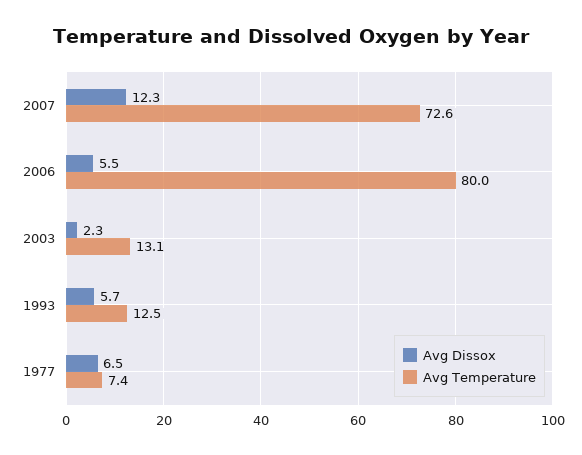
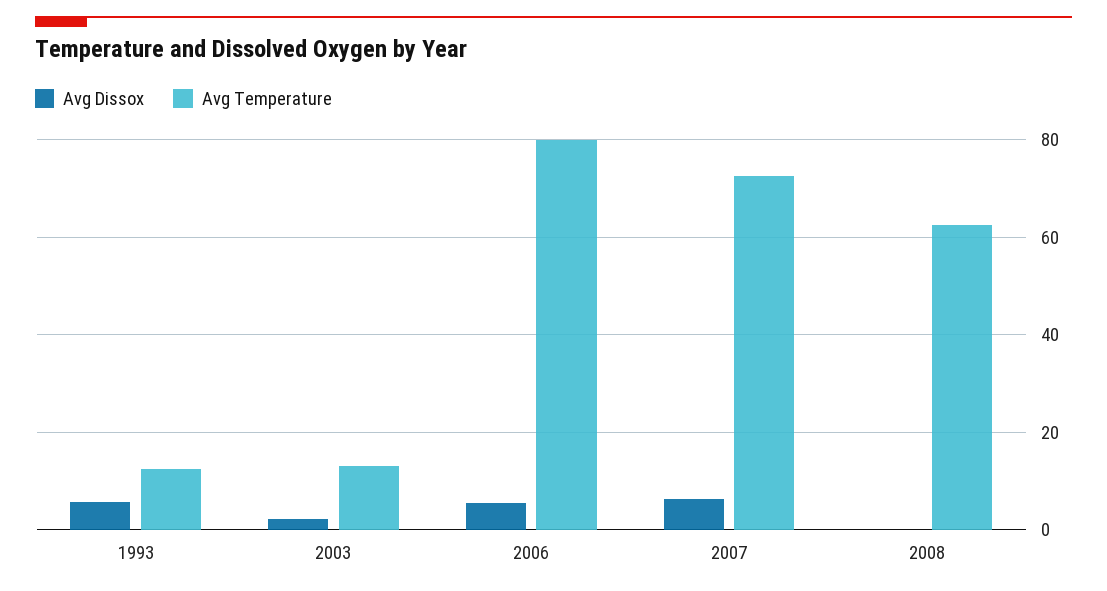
Avg Dissox, 2007: 12.3 -> 6
Avg Dissox, 1977: 6.5 -> none
Avg Temperature, 1977: 7.4 -> none
Avg Dissox, 2008: none -> 0
Avg Temperature, 2008: none -> 62

